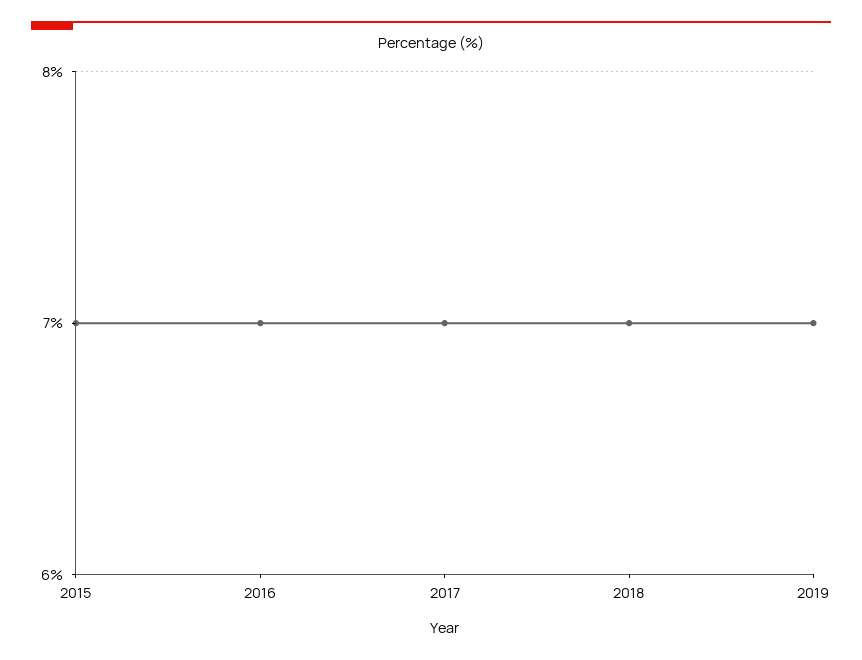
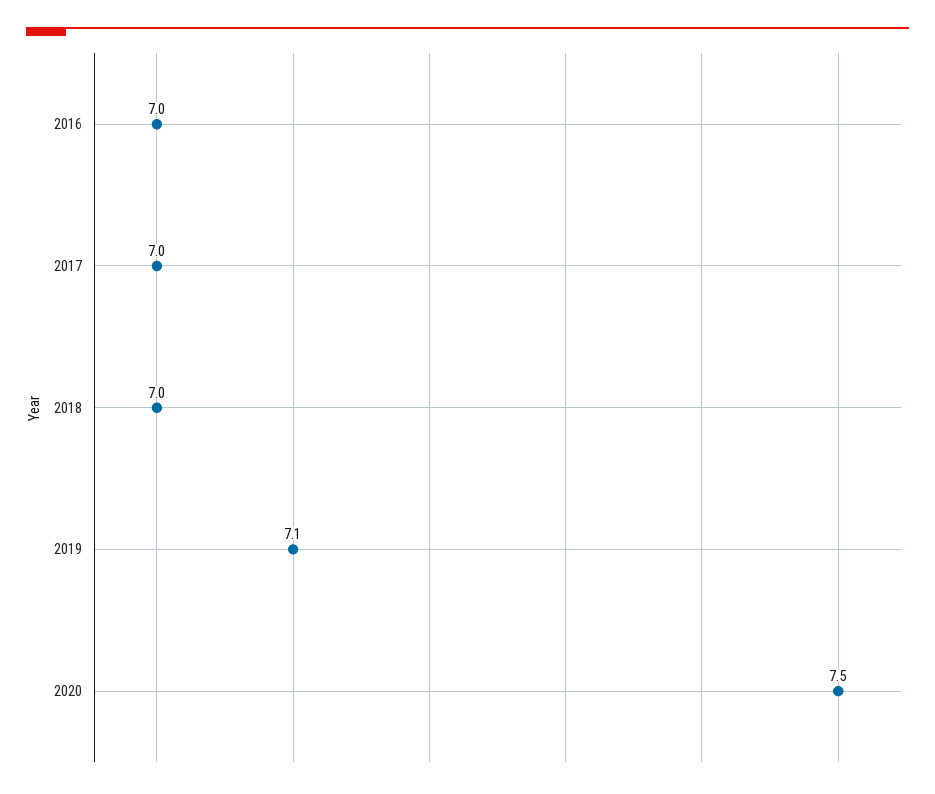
2015: 7 -> none
2019: 7 -> 7.1
2020: none -> 7.5

